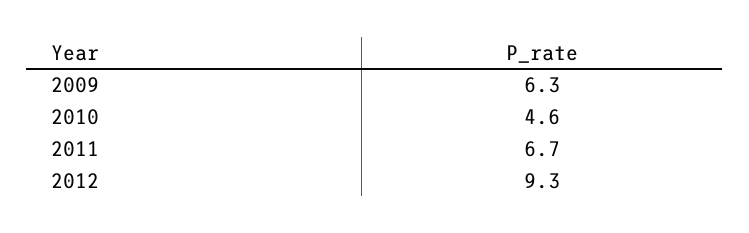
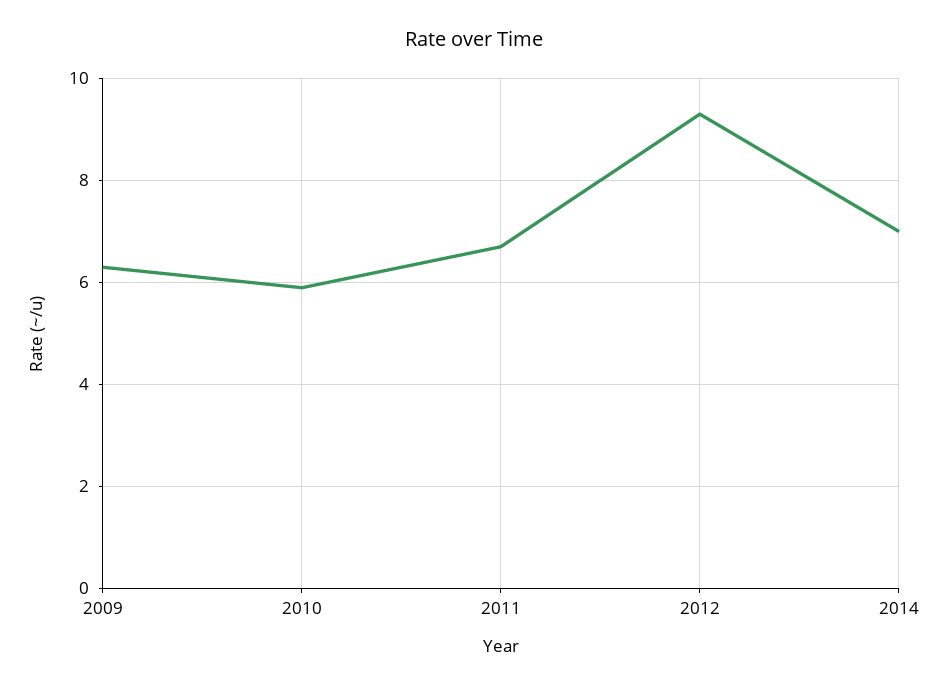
2010: 4.6 -> 6
2014: none -> 7

